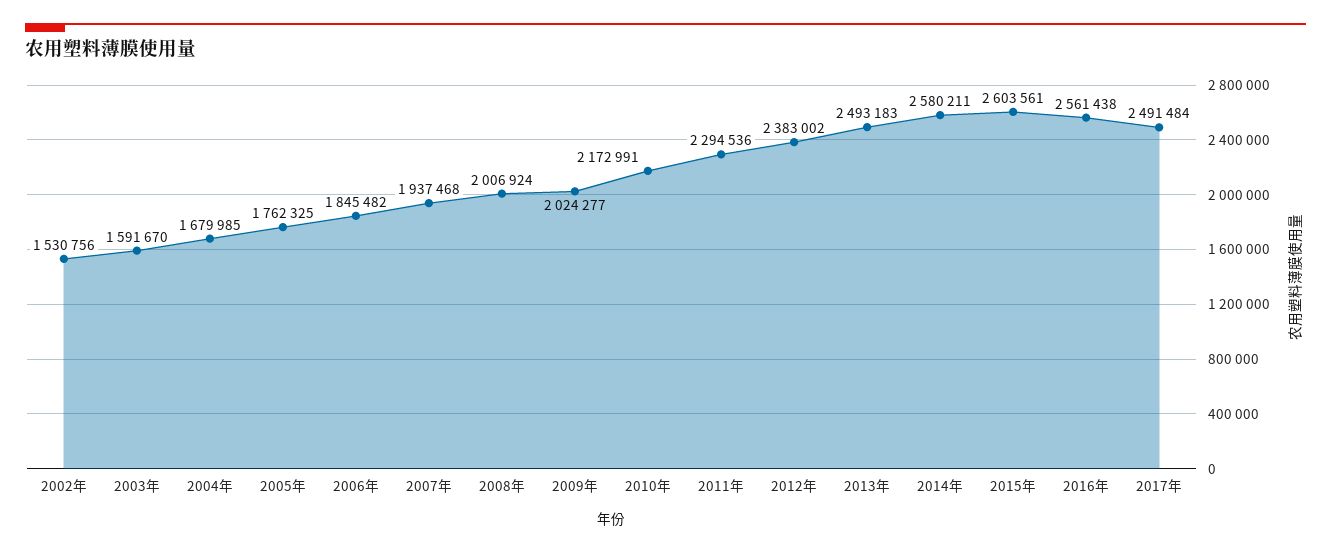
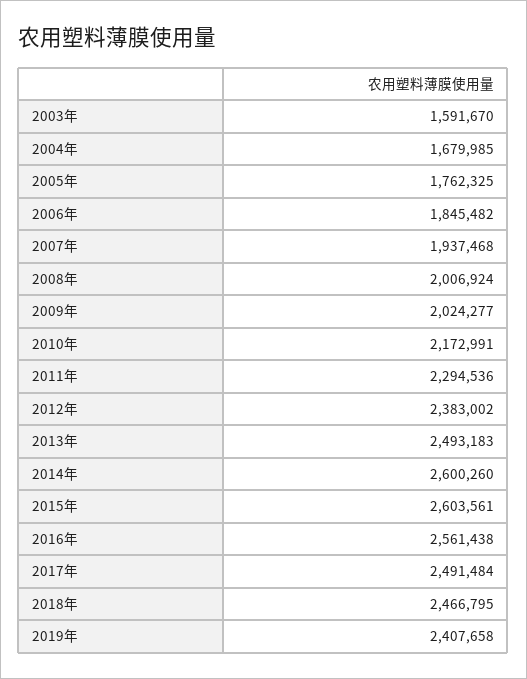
2002年: 1530756 -> none
2014年: 2580211 -> 2600260
2018年: none -> 2466795
2019年: none -> 2407658

